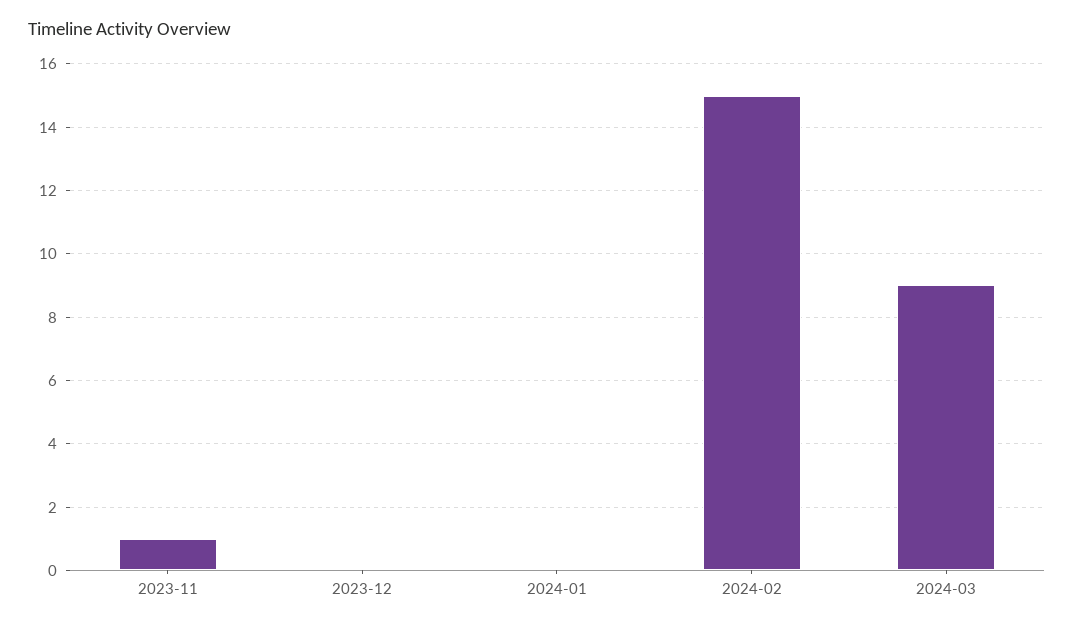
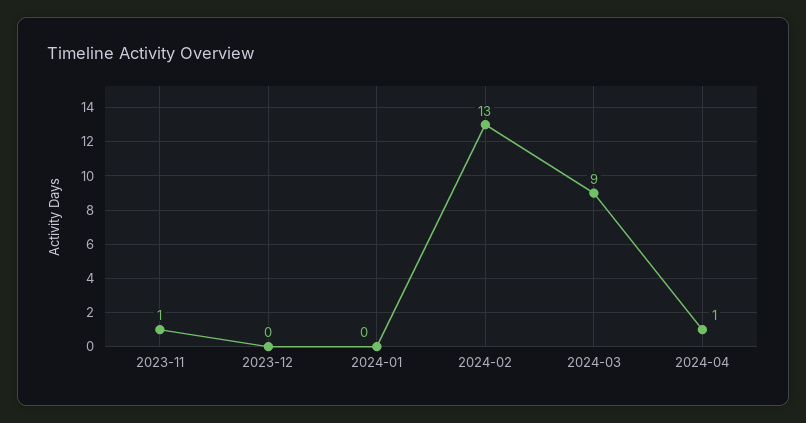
2024-02: 15 -> 13
2024-04: none -> 1

